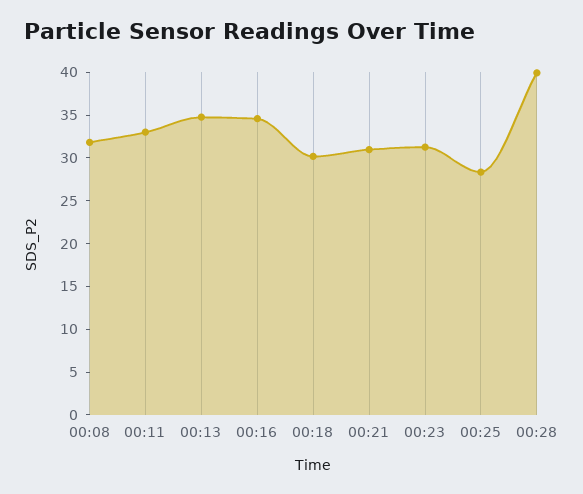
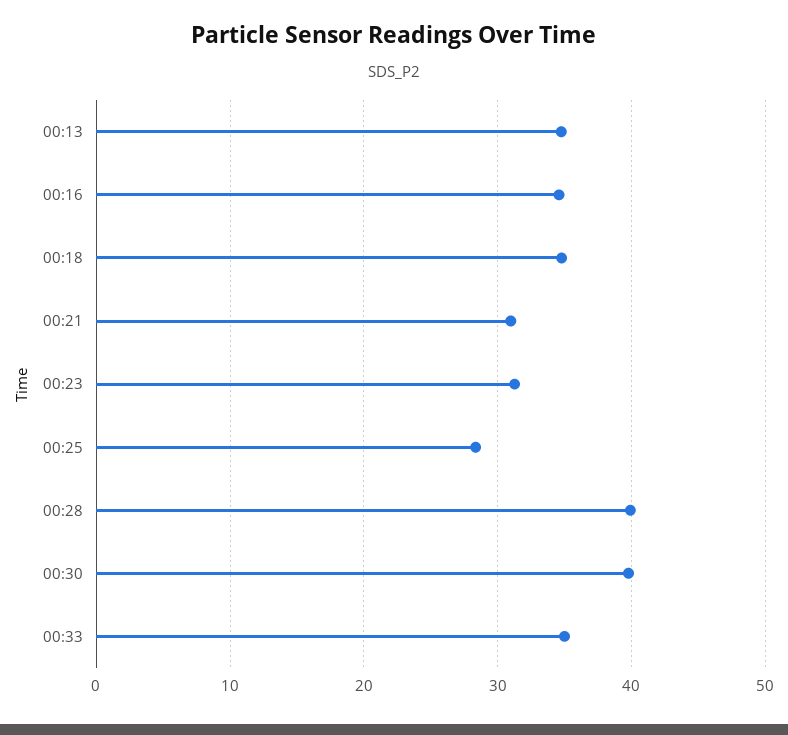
00:08: 32 -> none
00:11: 33 -> none
00:18: 30 -> 35
00:30: none -> 40
00:33: none -> 35

